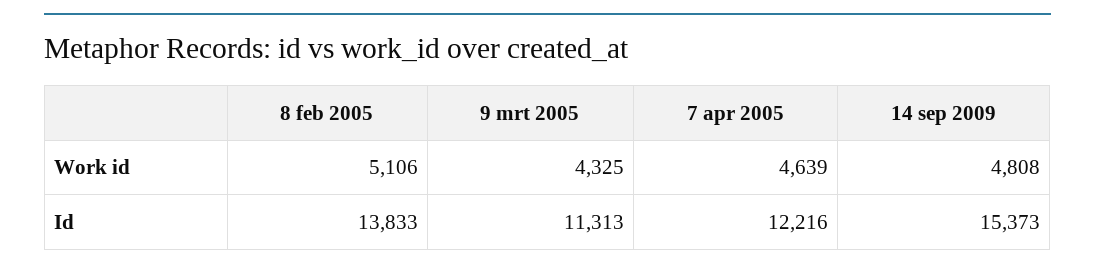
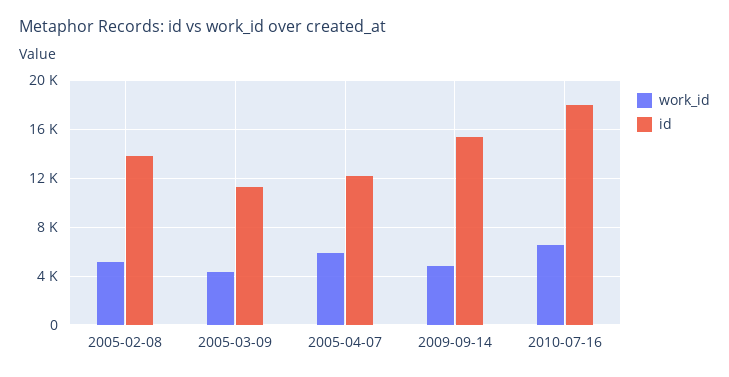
Work id, 7 apr 2005: 4639 -> 6000
Work id, 2010-07-16: none -> 6500
Id, 2010-07-16: none -> 18000

